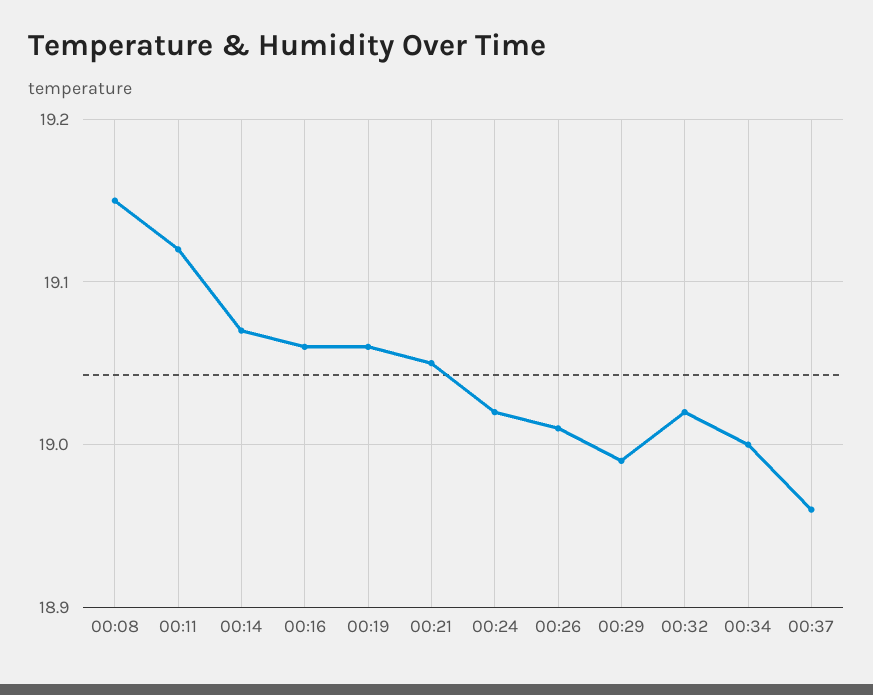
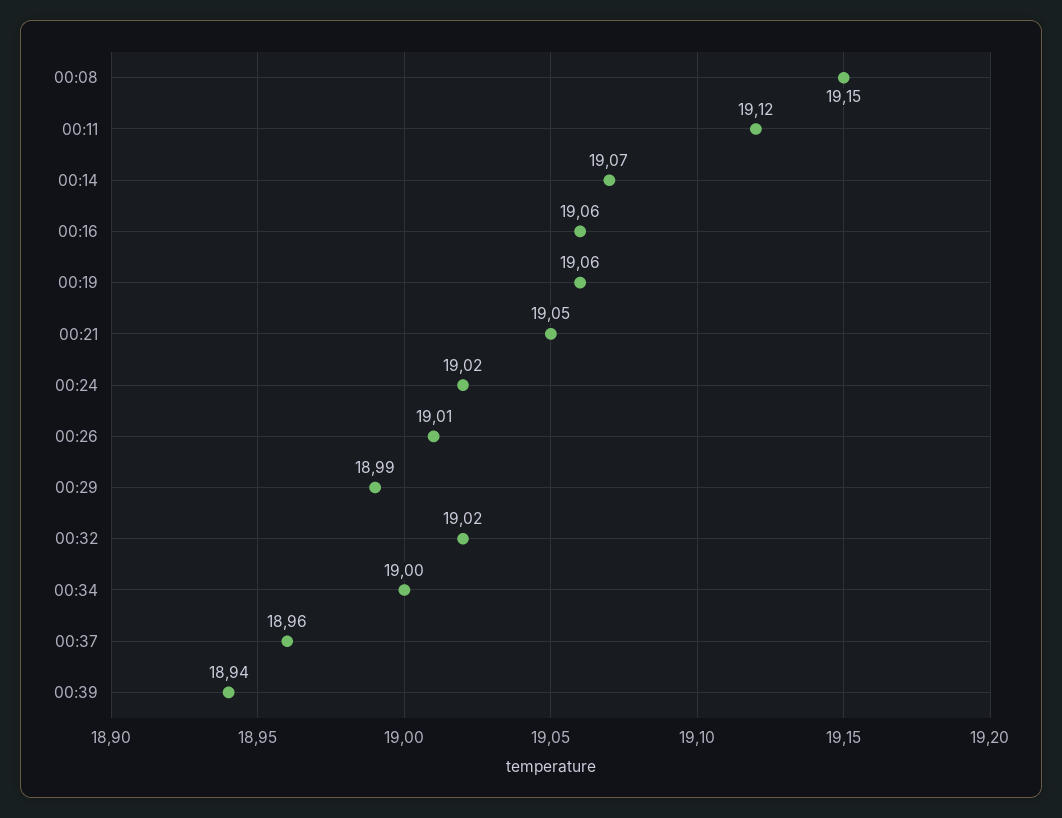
00:39: none -> 18.94

